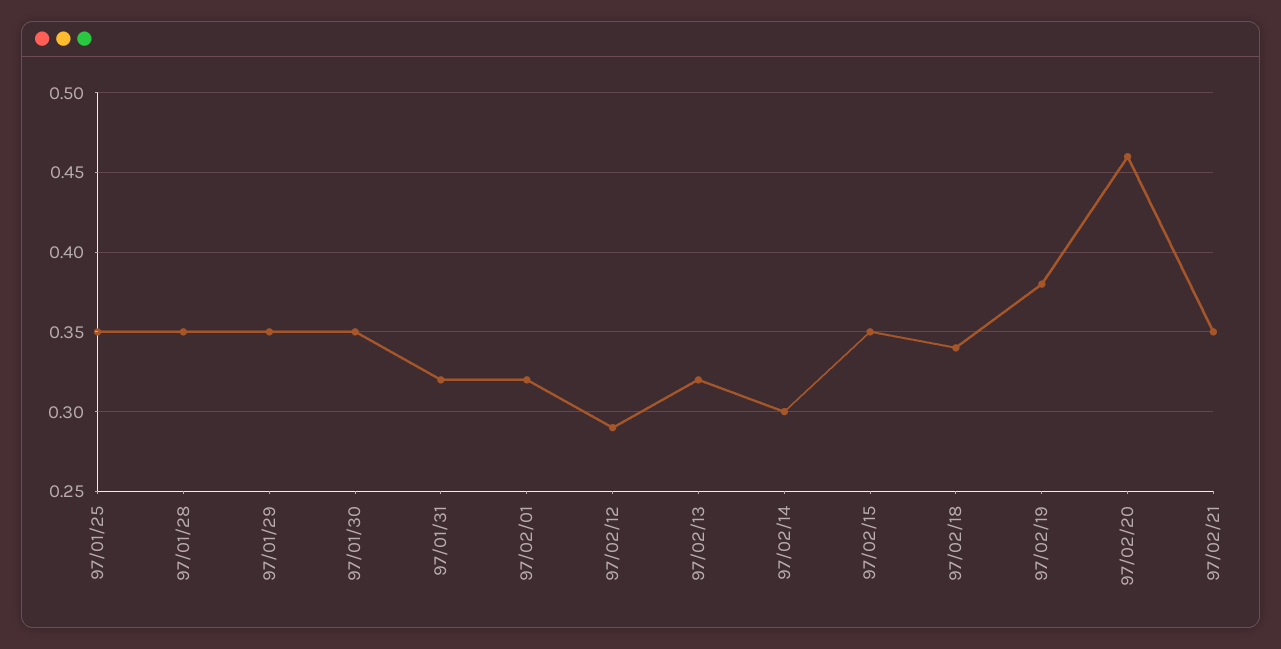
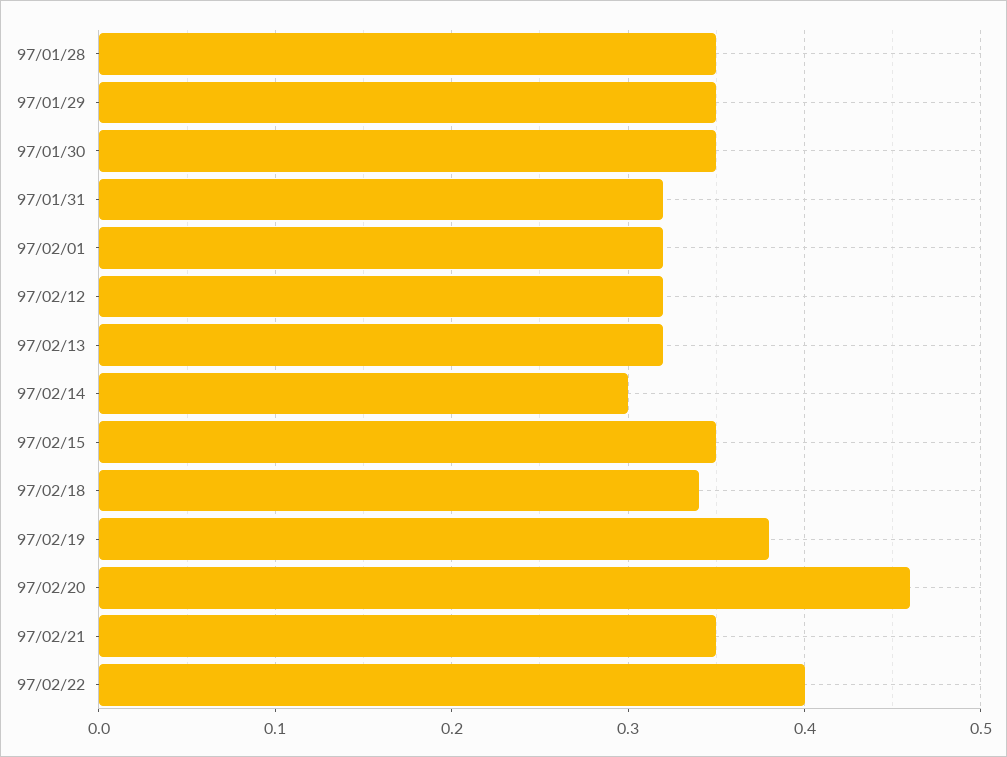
97/01/25: 0.35 -> none
97/02/12: 0.29 -> 0.32
97/02/22: none -> 0.4

